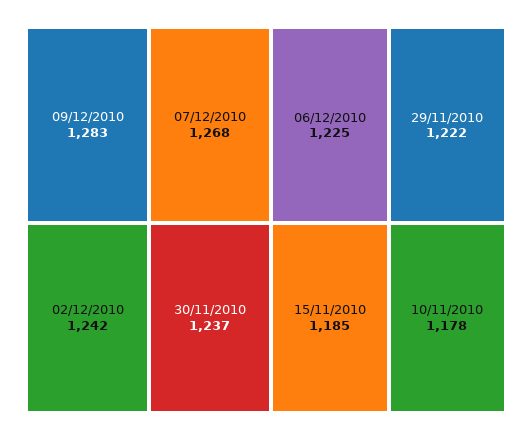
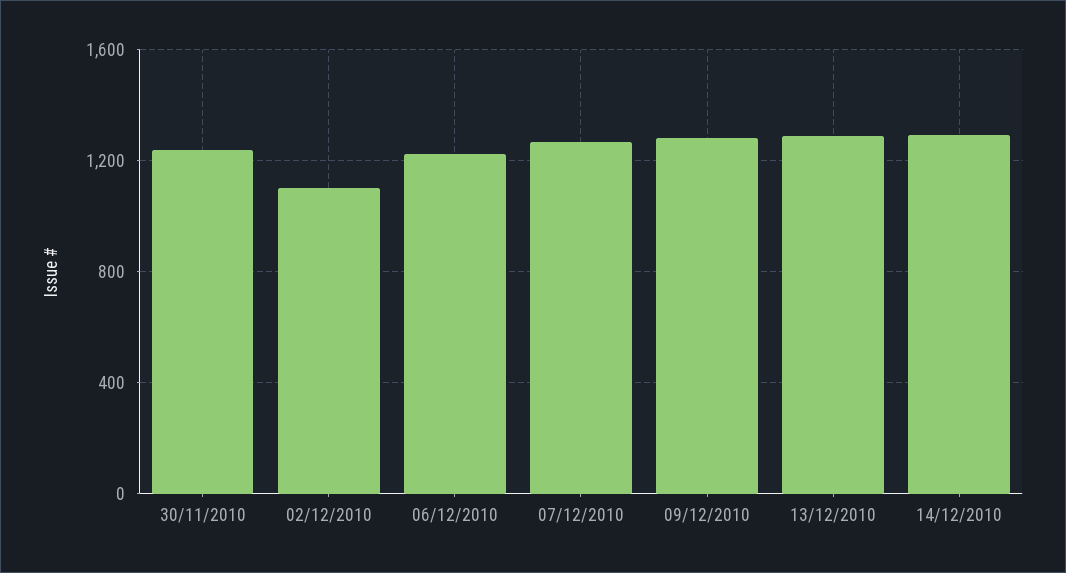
02/12/2010: 1242 -> 1100
29/11/2010: 1222 -> none
15/11/2010: 1185 -> none
10/11/2010: 1178 -> none
13/12/2010: none -> 1300
14/12/2010: none -> 1300

